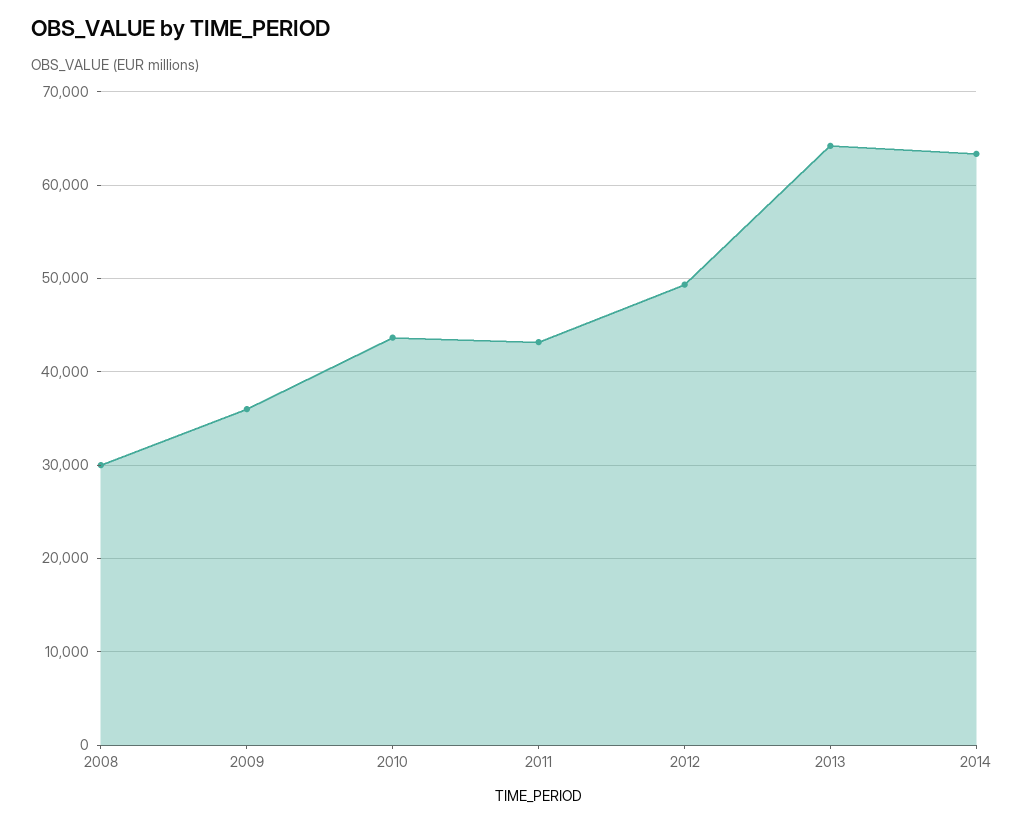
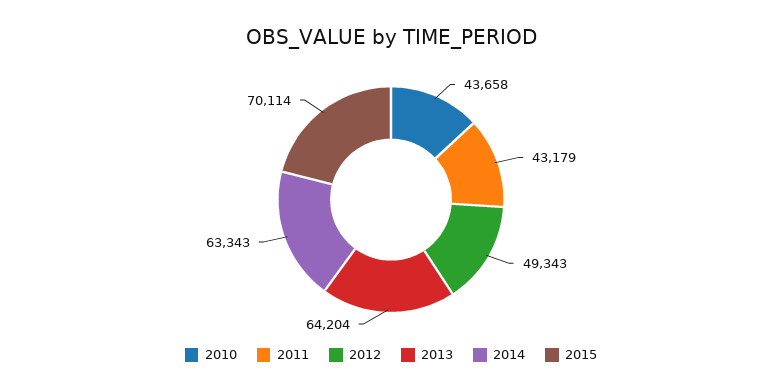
2008: 30000 -> none
2009: 36000 -> none
2015: none -> 70114

